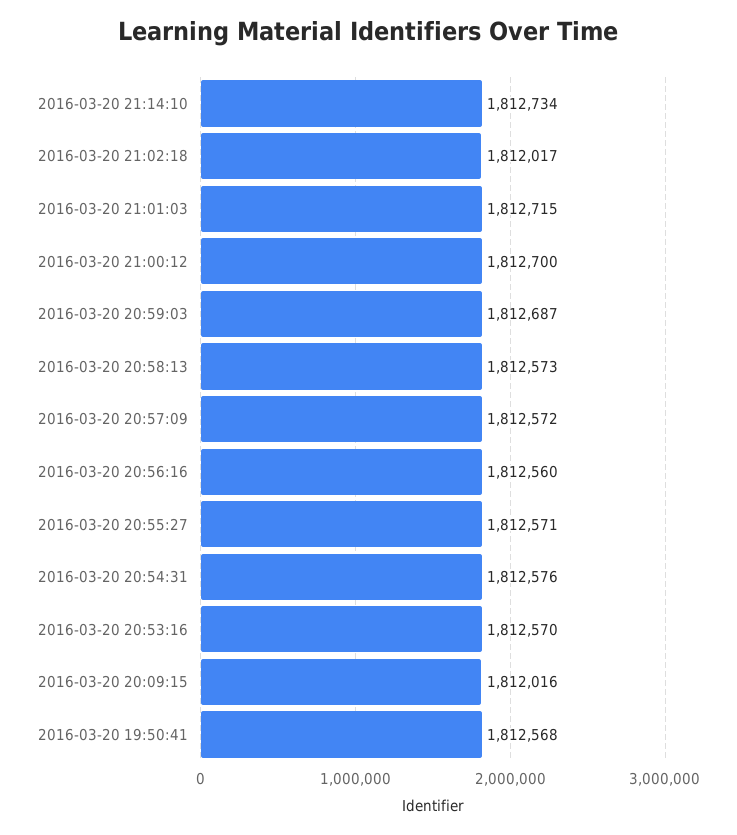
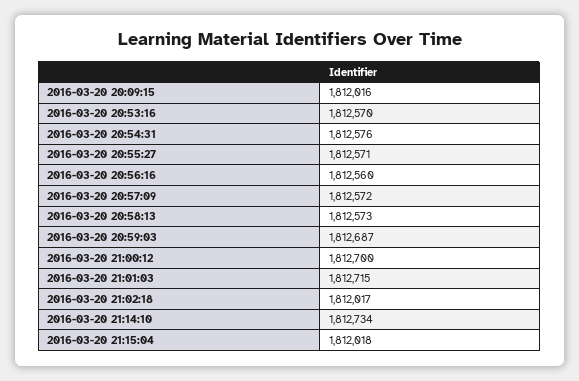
2016-03-20 19:50:41: 1812568 -> none
2016-03-20 21:15:04: none -> 1812018

